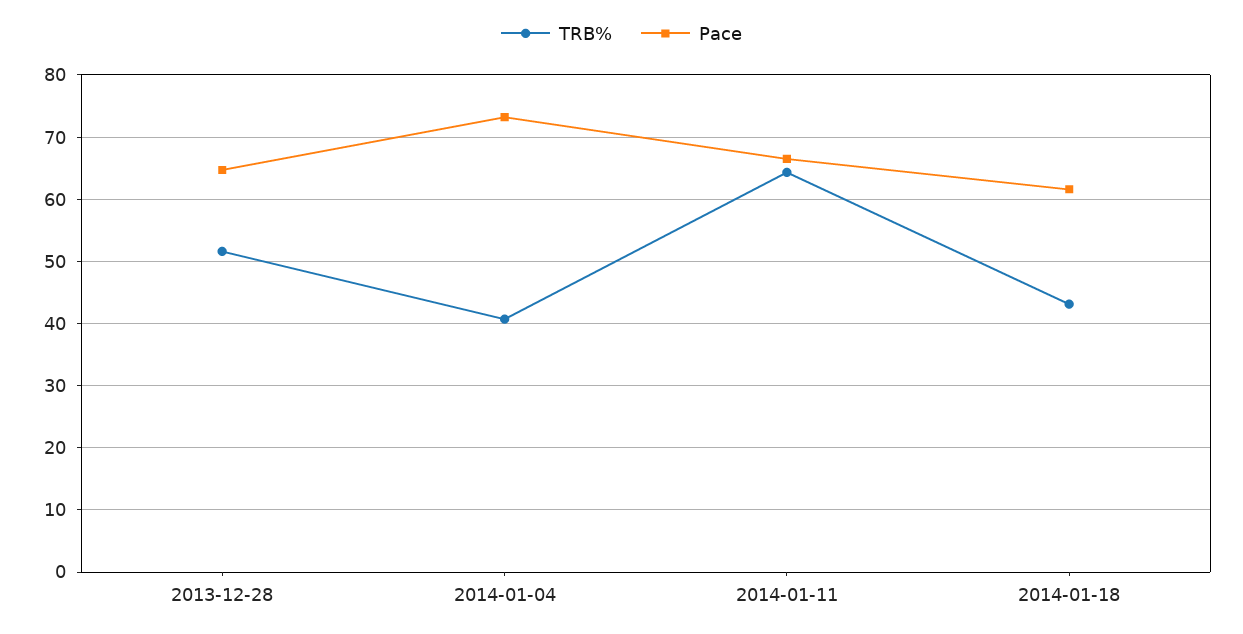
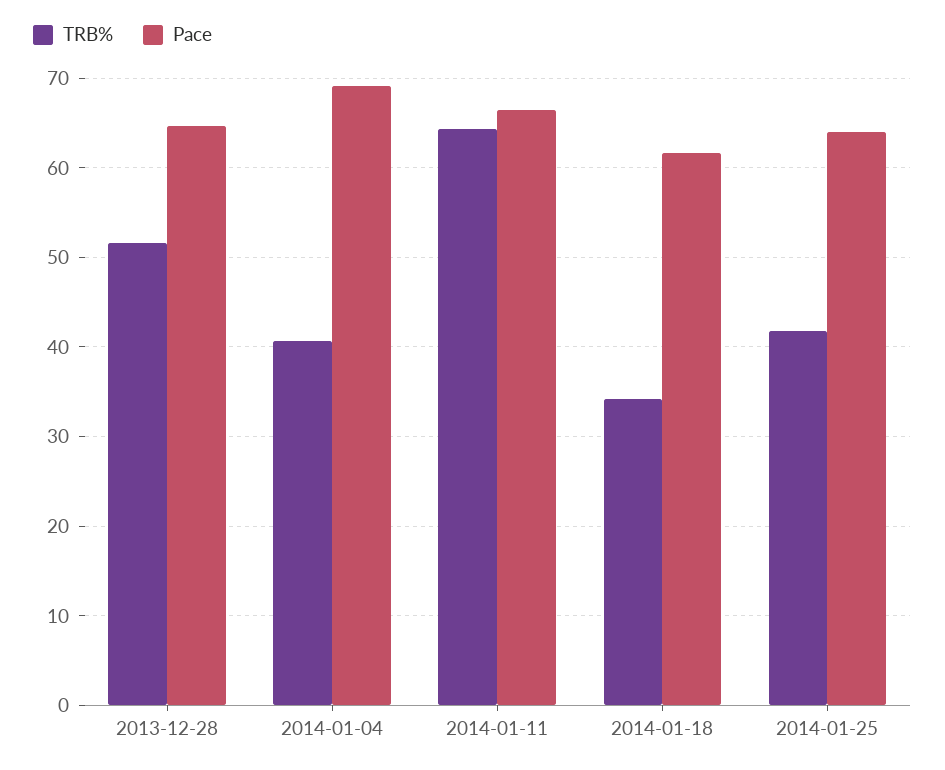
Pace, 2014-01-04: 73 -> 69
TRB%, 2014-01-18: 43 -> 34
TRB%, 2014-01-25: none -> 42
Pace, 2014-01-25: none -> 64

